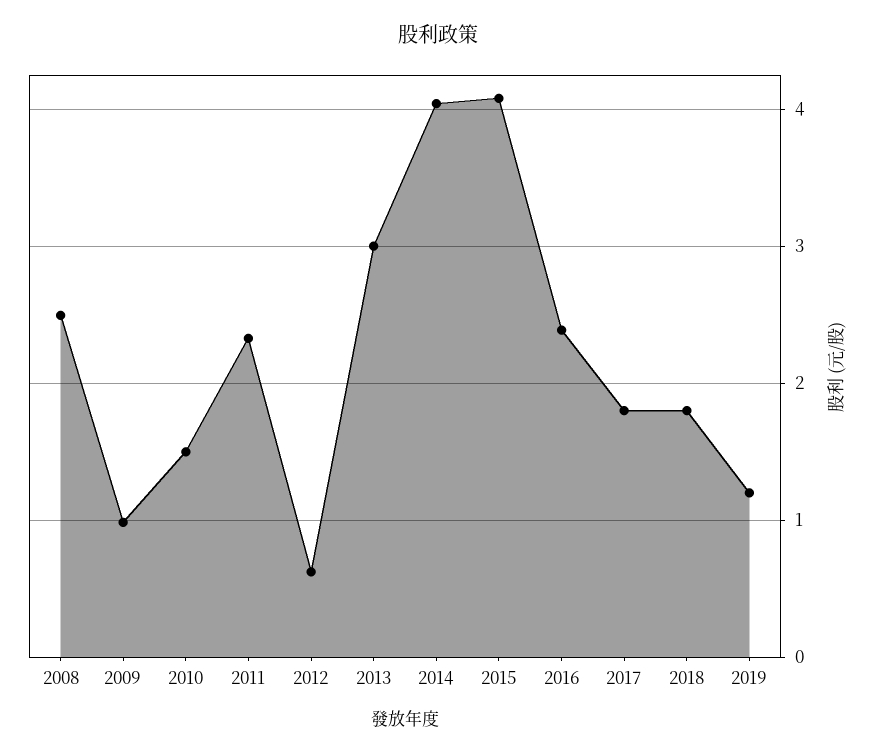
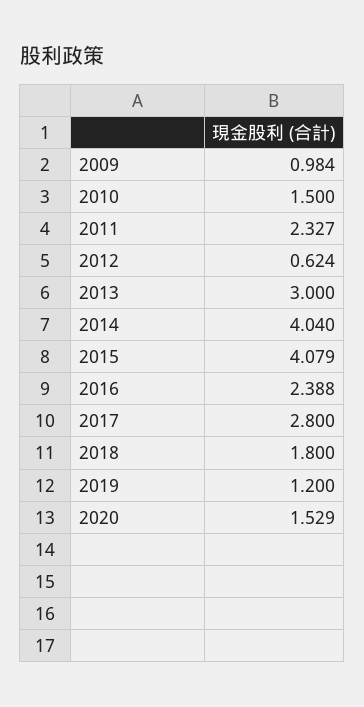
2008: 2.5 -> none
2017: 1.8 -> 2.8
2020: none -> 1.529

